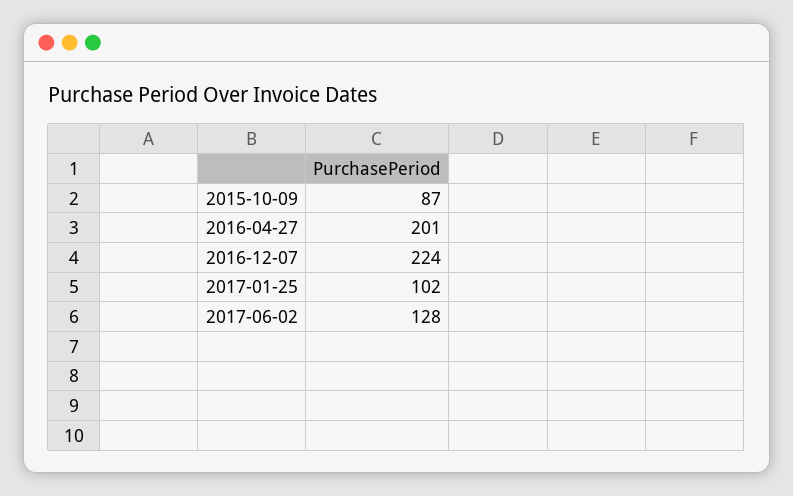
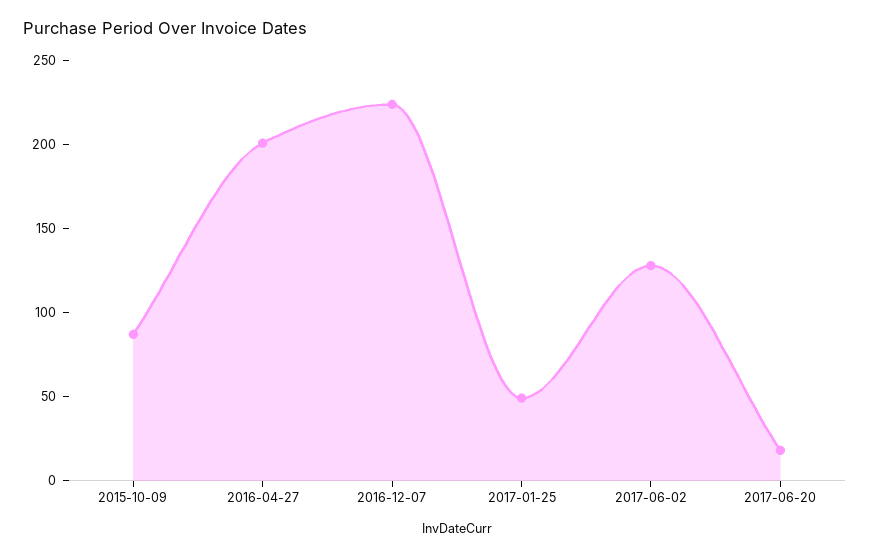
2017-01-25: 102 -> 50
2017-06-20: none -> 20

